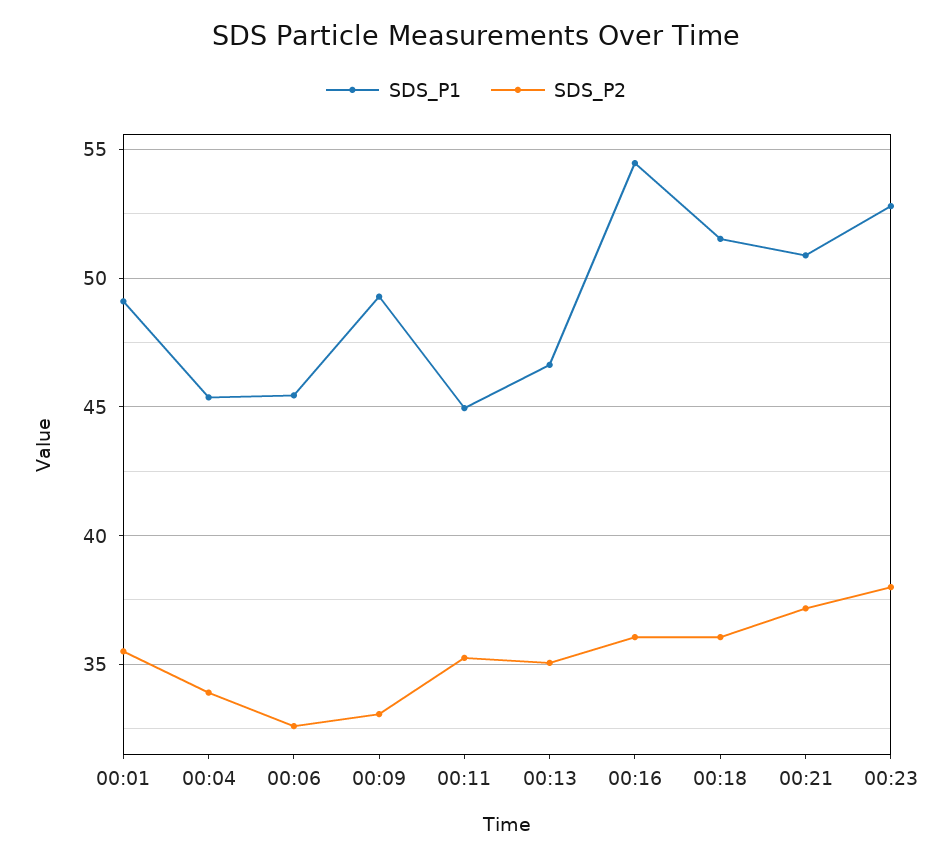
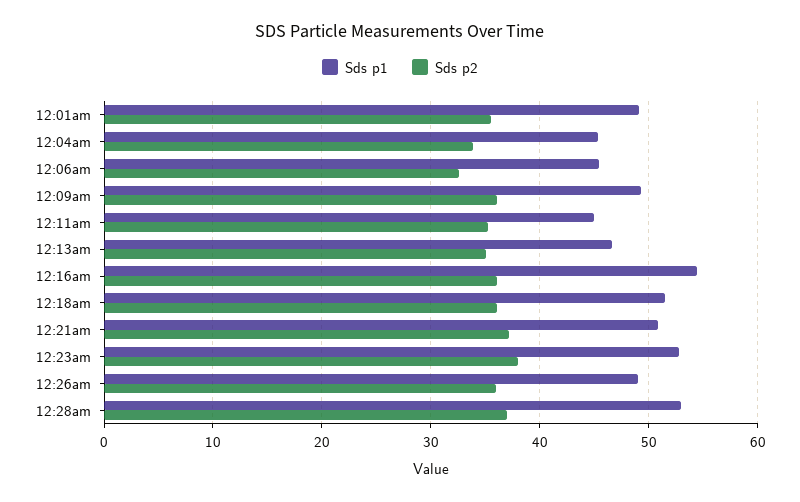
SDS_P2, 00:09: 33 -> 36
SDS_P1, 12:26am: none -> 49
SDS_P2, 12:26am: none -> 36
SDS_P1, 12:28am: none -> 53
SDS_P2, 12:28am: none -> 37

